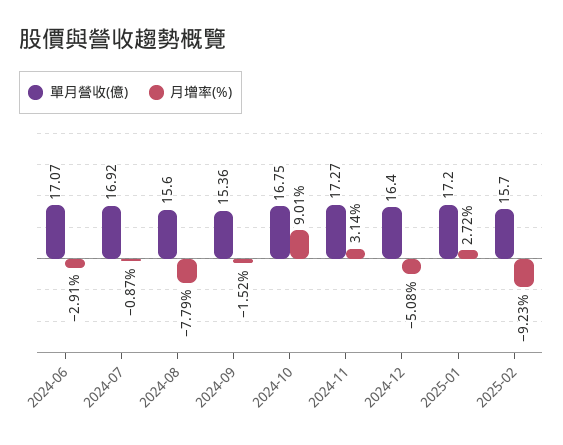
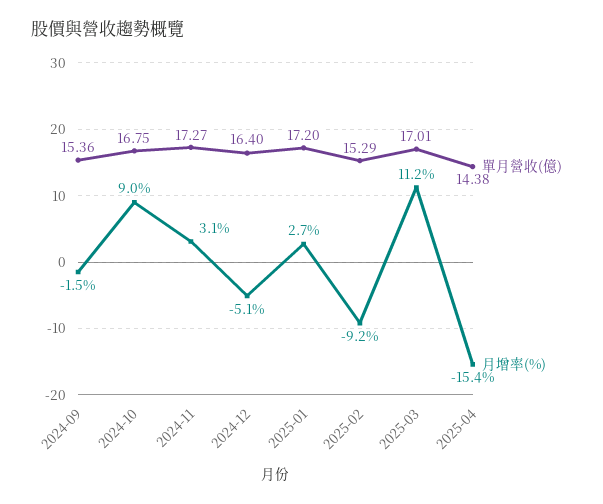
單月營收(億), 2024-06: 17.07 -> none
月增率(%), 2024-06: -2.91 -> none
單月營收(億), 2024-07: 16.92 -> none
月增率(%), 2024-07: -0.87 -> none
單月營收(億), 2024-08: 15.6 -> none
月增率(%), 2024-08: -7.79 -> none
單月營收(億), 2025-02: 15.7 -> 15.29
單月營收(億), 2025-03: none -> 17.01
月增率(%), 2025-03: none -> 11.2
單月營收(億), 2025-04: none -> 14.38
月增率(%), 2025-04: none -> -15.4

